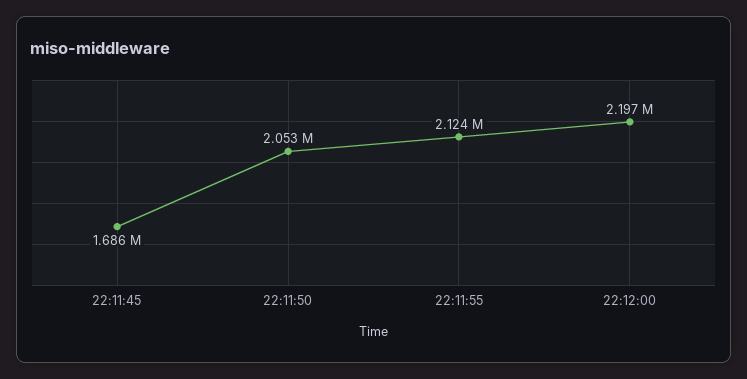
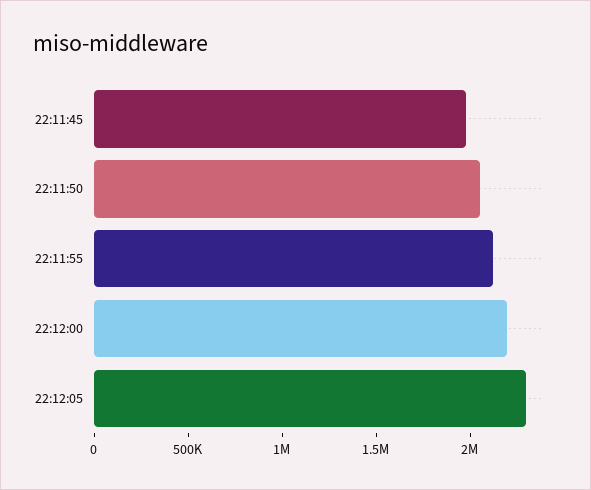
22:11:45: 1686000 -> 2000000
22:12:05: none -> 2300000

